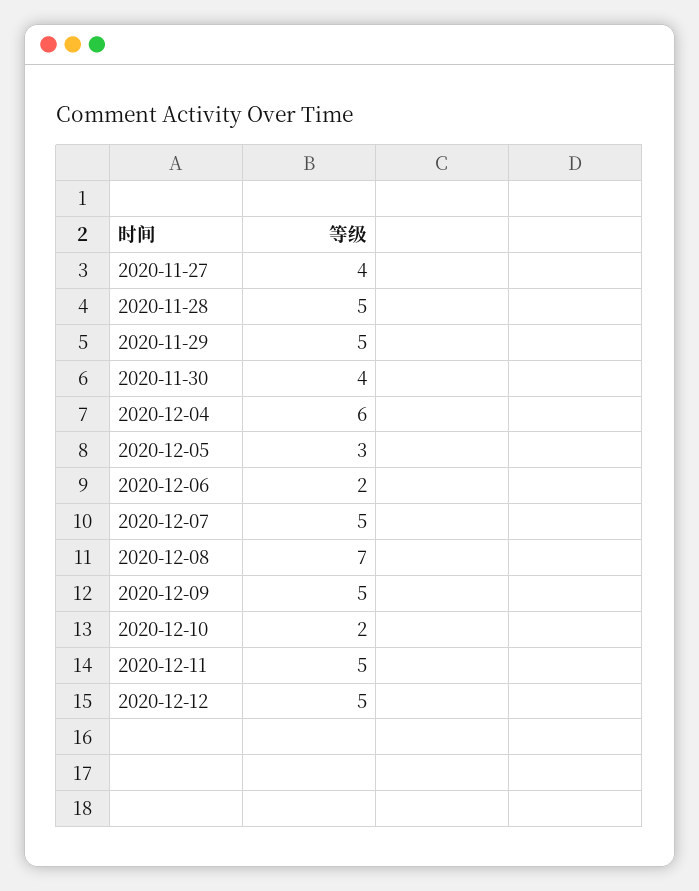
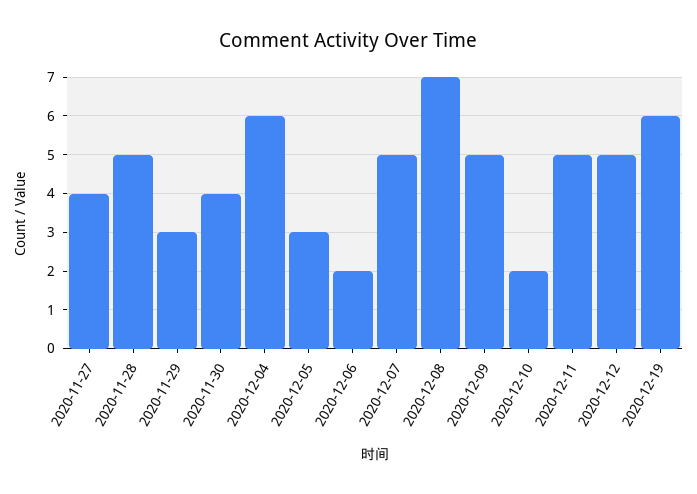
2020-11-29: 5 -> 3
2020-12-19: none -> 6

